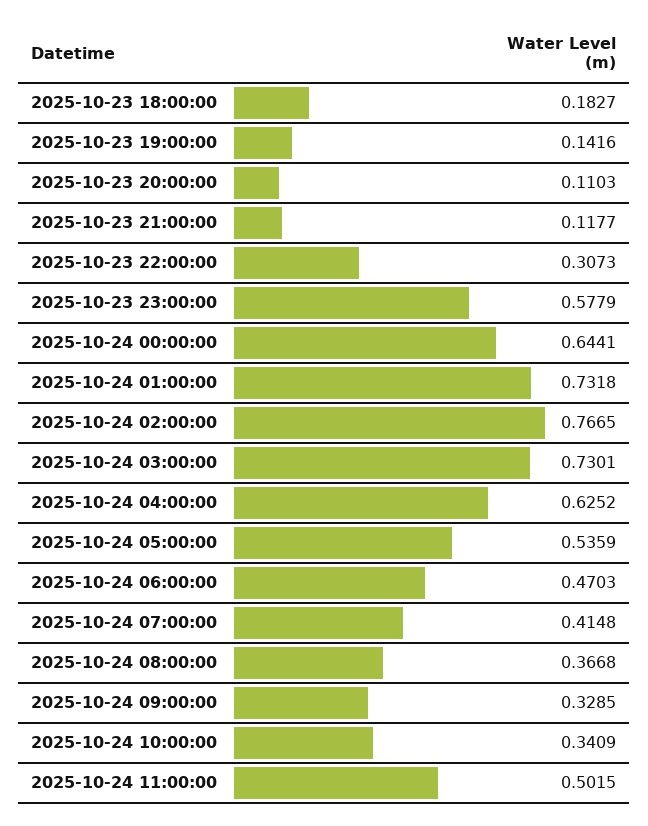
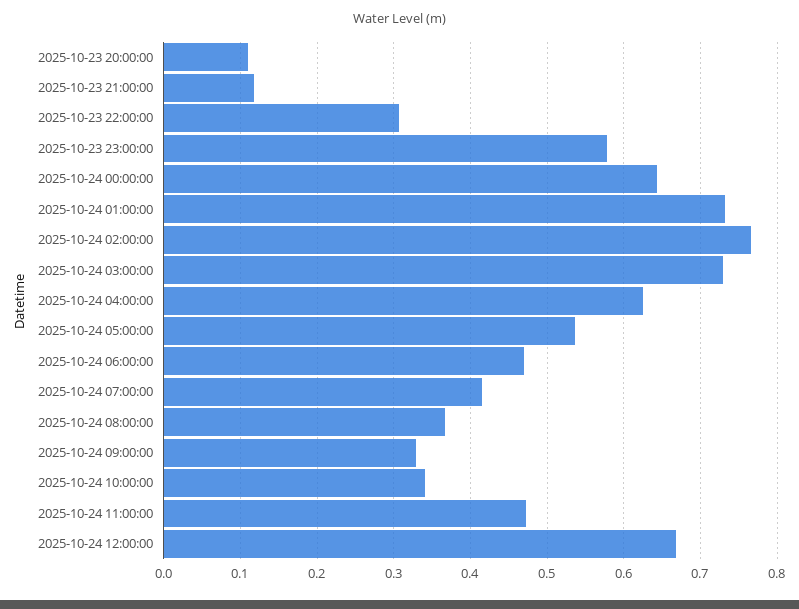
2025-10-23 18:00:00: 0.1827 -> none
2025-10-23 19:00:00: 0.1416 -> none
2025-10-24 11:00:00: 0.5015 -> 0.47
2025-10-24 12:00:00: none -> 0.67

